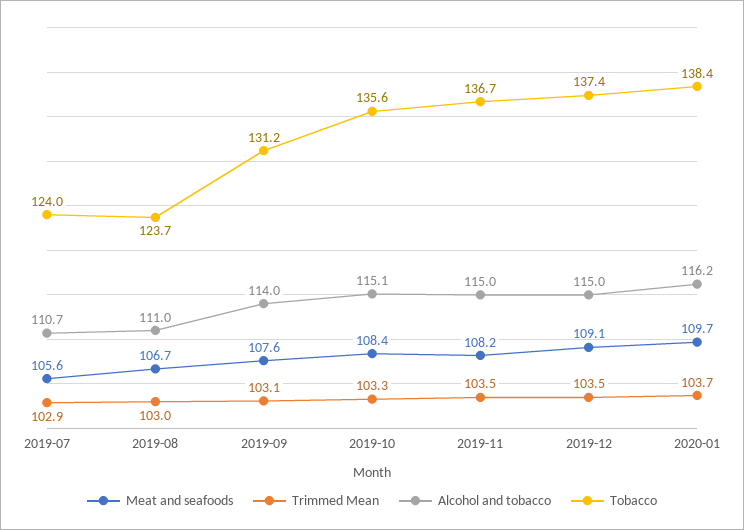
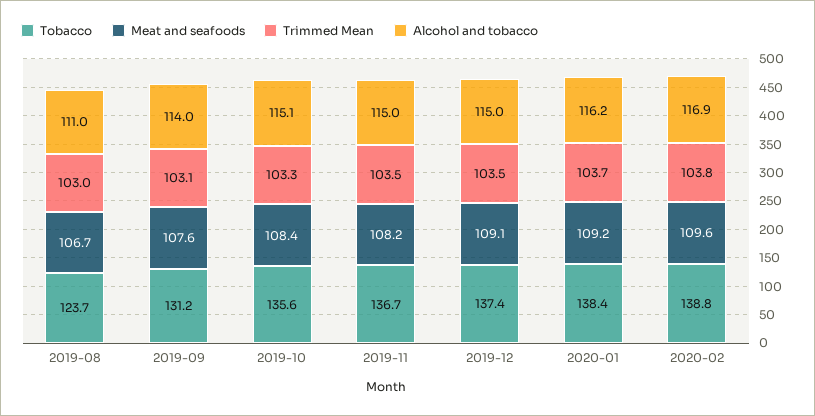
Meat and seafoods, 2019-07: 105.6 -> none
Trimmed Mean, 2019-07: 102.9 -> none
Alcohol and tobacco, 2019-07: 110.7 -> none
Tobacco, 2019-07: 124 -> none
Meat and seafoods, 2020-01: 109.7 -> 109.2
Tobacco, 2020-02: none -> 138.8
Meat and seafoods, 2020-02: none -> 109.6
Trimmed Mean, 2020-02: none -> 103.8
Alcohol and tobacco, 2020-02: none -> 116.9

